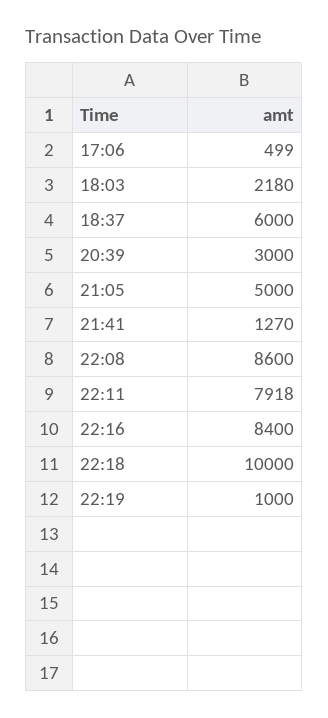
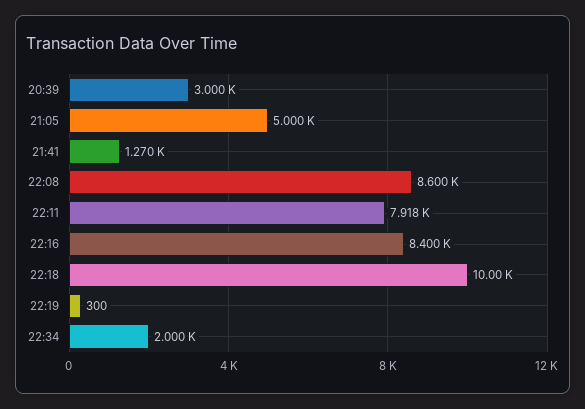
17:06: 499 -> none
18:03: 2180 -> none
18:37: 6000 -> none
22:19: 1000 -> 300
22:34: none -> 2000

